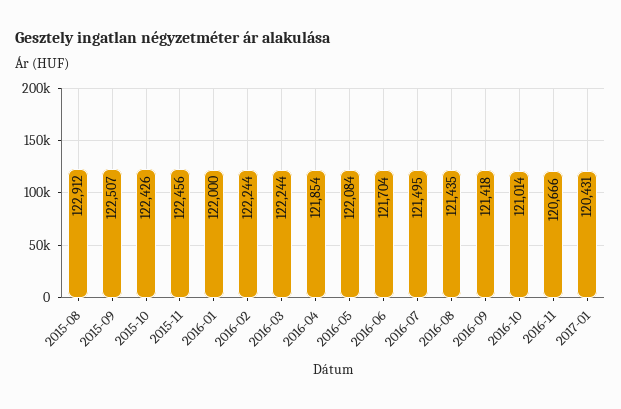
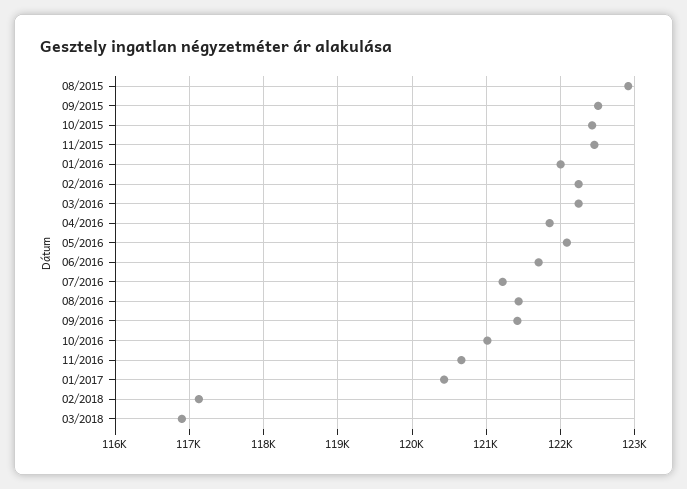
2016-07: 121495 -> 121200
02/2018: none -> 117100
03/2018: none -> 116900

